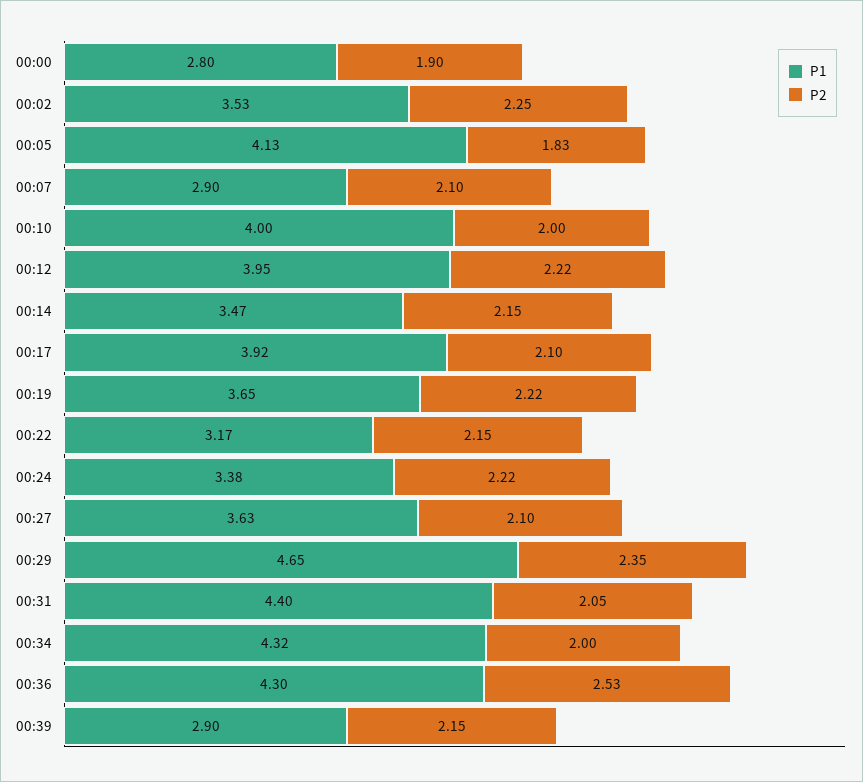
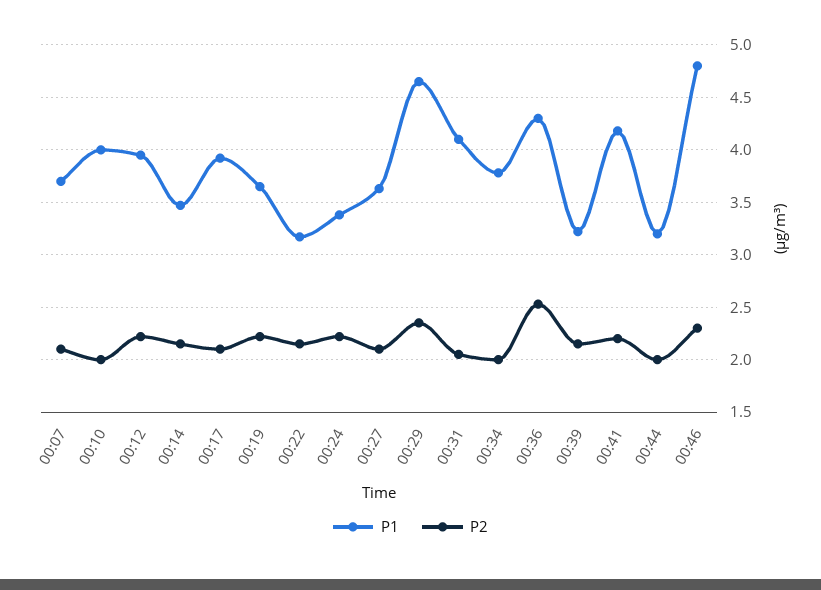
P1, 00:00: 2.8 -> none
P2, 00:00: 1.9 -> none
P1, 00:02: 3.53 -> none
P2, 00:02: 2.25 -> none
P1, 00:05: 4.13 -> none
P2, 00:05: 1.83 -> none
P1, 00:07: 2.9 -> 3.7
P1, 00:31: 4.4 -> 4.1
P1, 00:34: 4.32 -> 3.8
P1, 00:39: 2.9 -> 3.2
P1, 00:41: none -> 4.2
P2, 00:41: none -> 2.2
P1, 00:44: none -> 3.2
P2, 00:44: none -> 2
P1, 00:46: none -> 4.8
P2, 00:46: none -> 2.3

